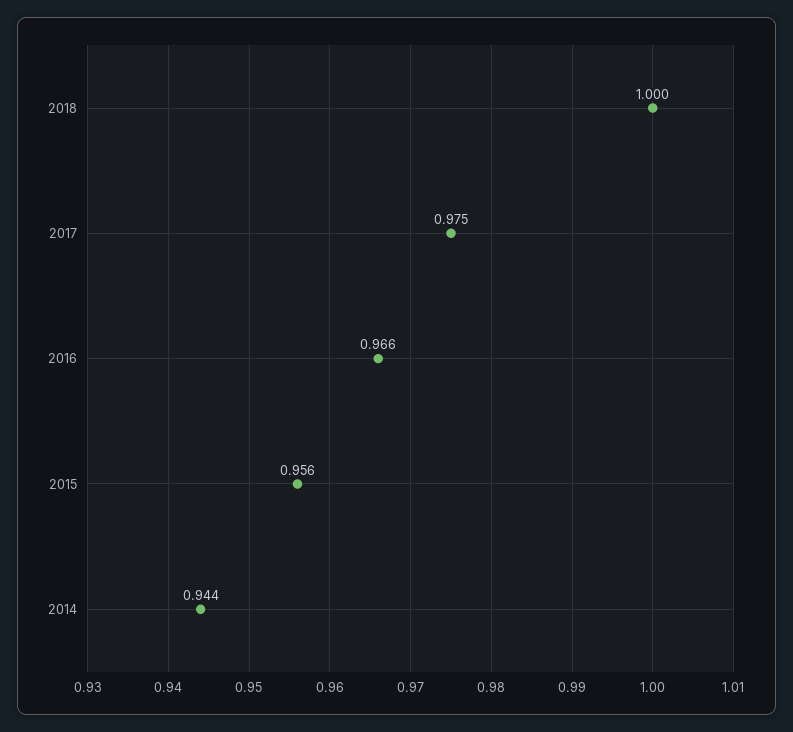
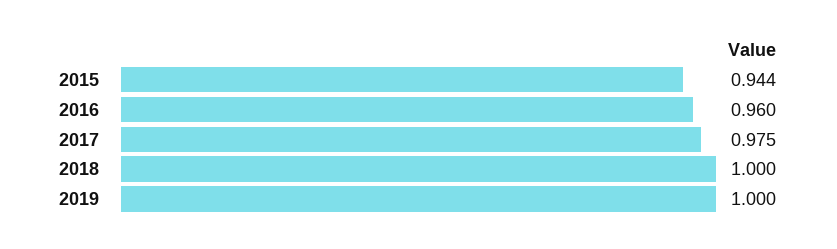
2016: 0.966 -> 0.96
2015: 0.956 -> 0.944
2014: 0.944 -> none
2019: none -> 1

